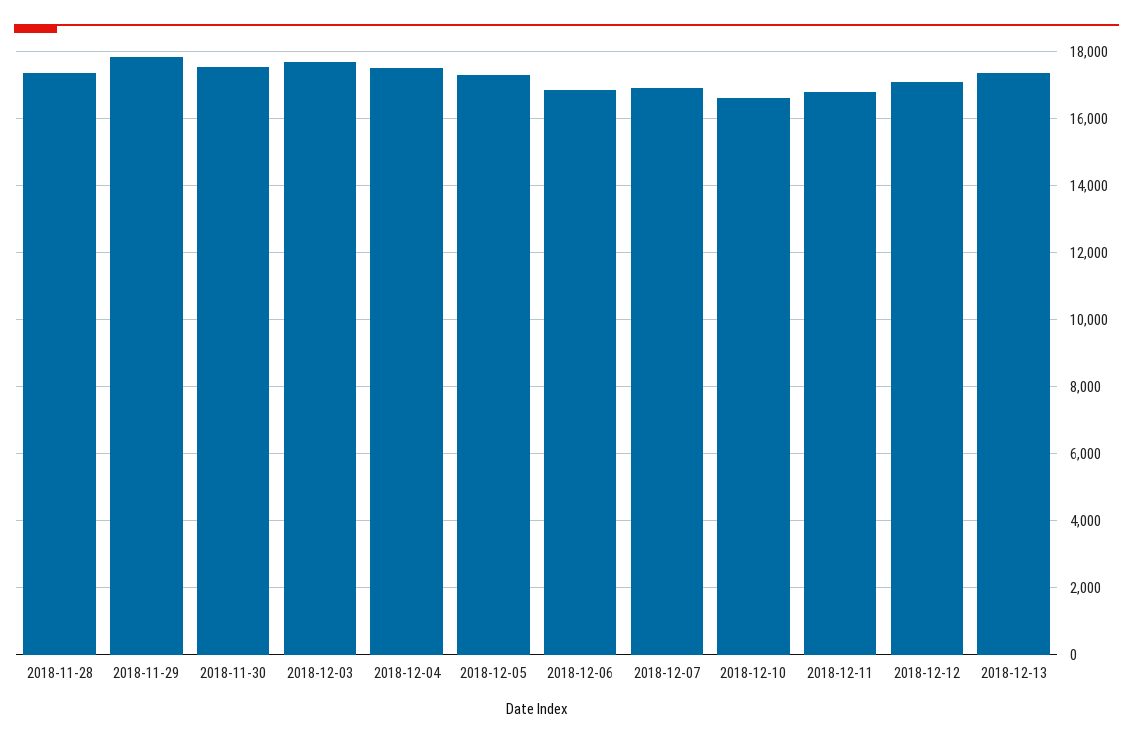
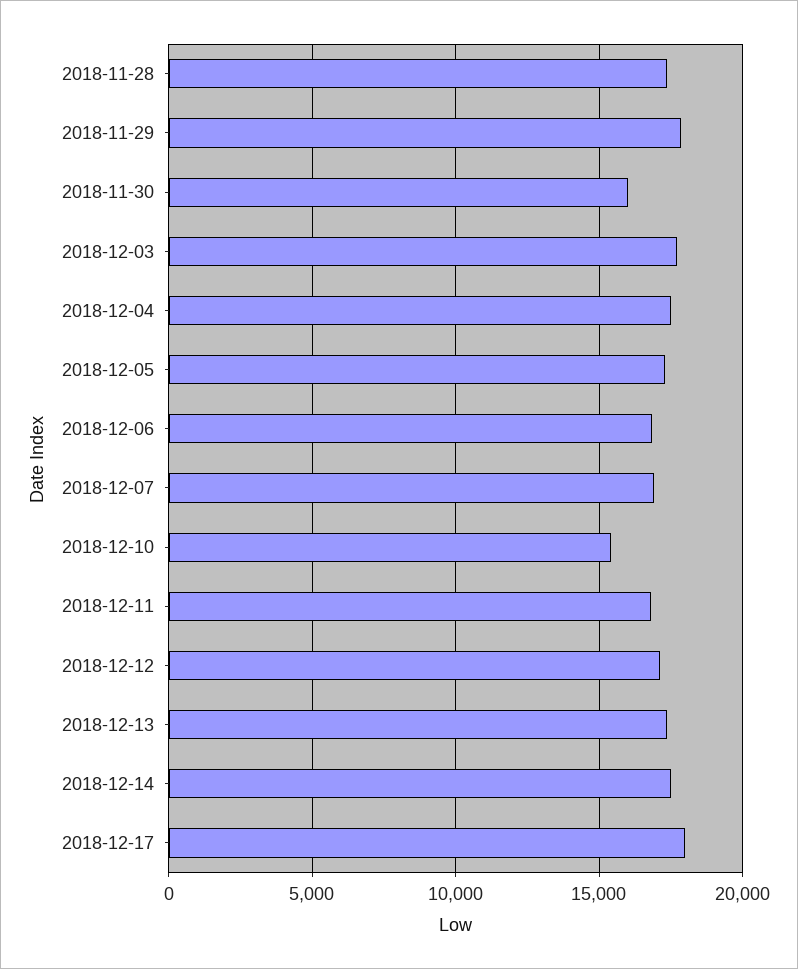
2018-11-30: 17600 -> 16000
2018-12-10: 16600 -> 15500
2018-12-14: none -> 17500
2018-12-17: none -> 18000

